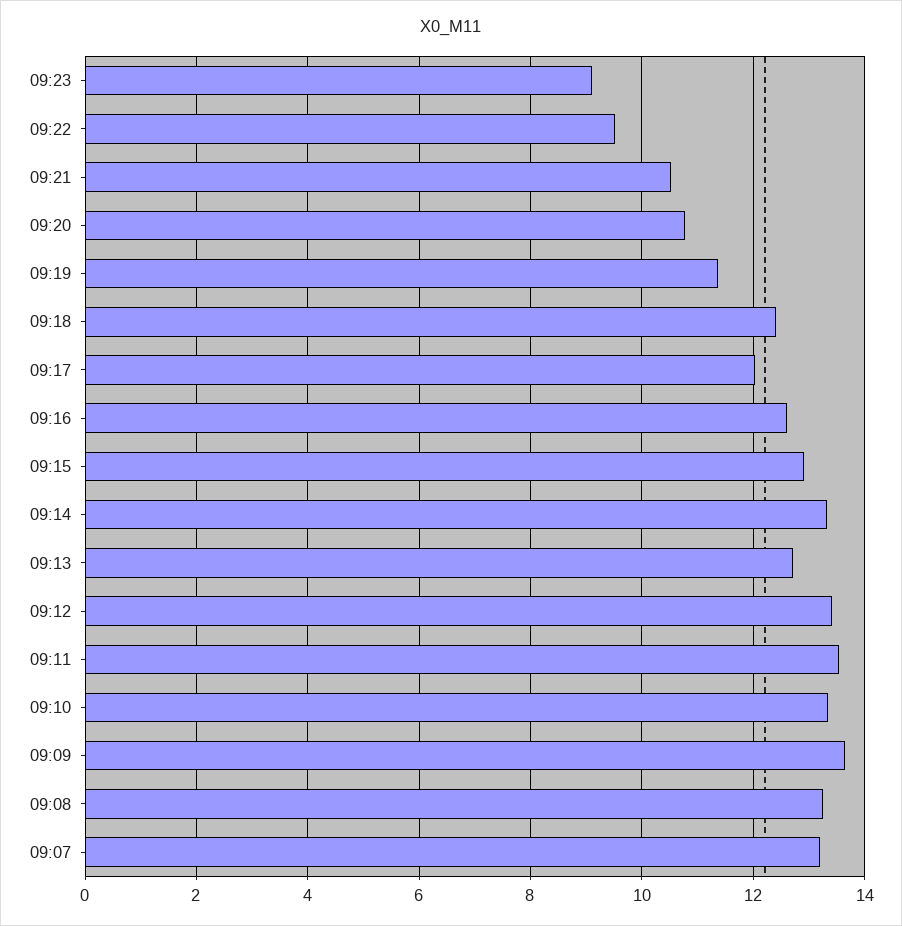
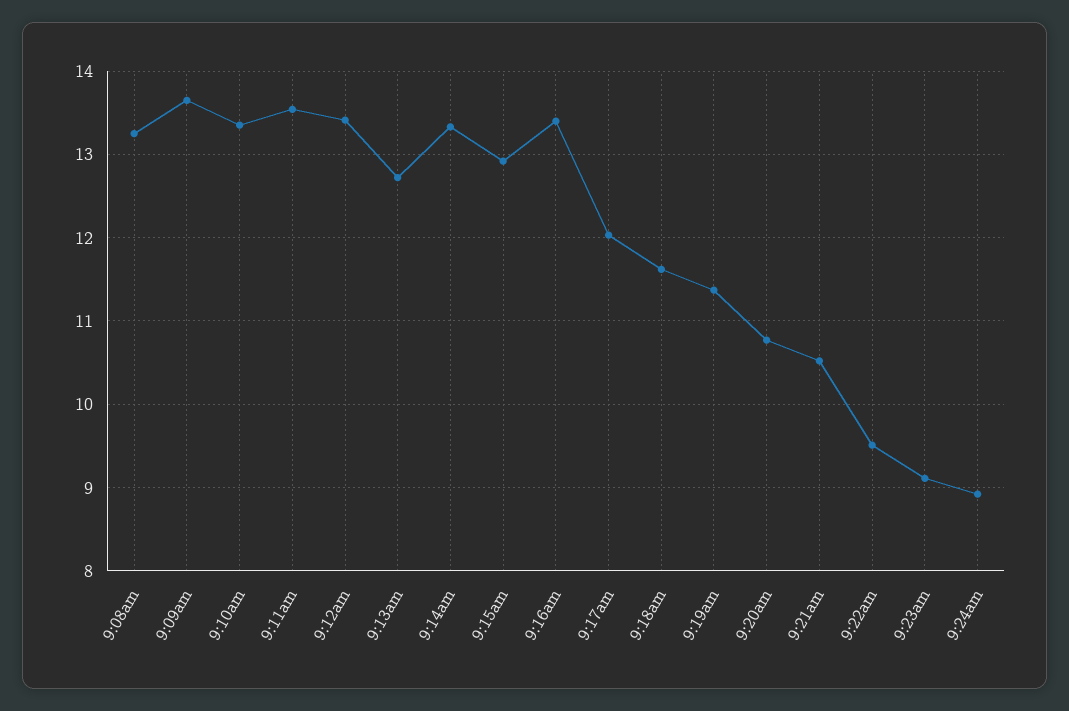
09:18: 12.4 -> 11.6
09:16: 12.6 -> 13.4
09:07: 13.2 -> none
9:24am: none -> 8.9

